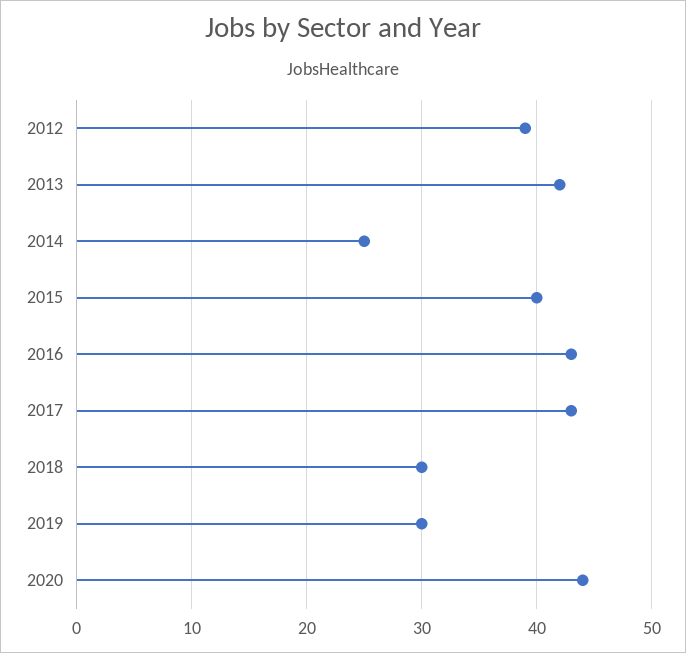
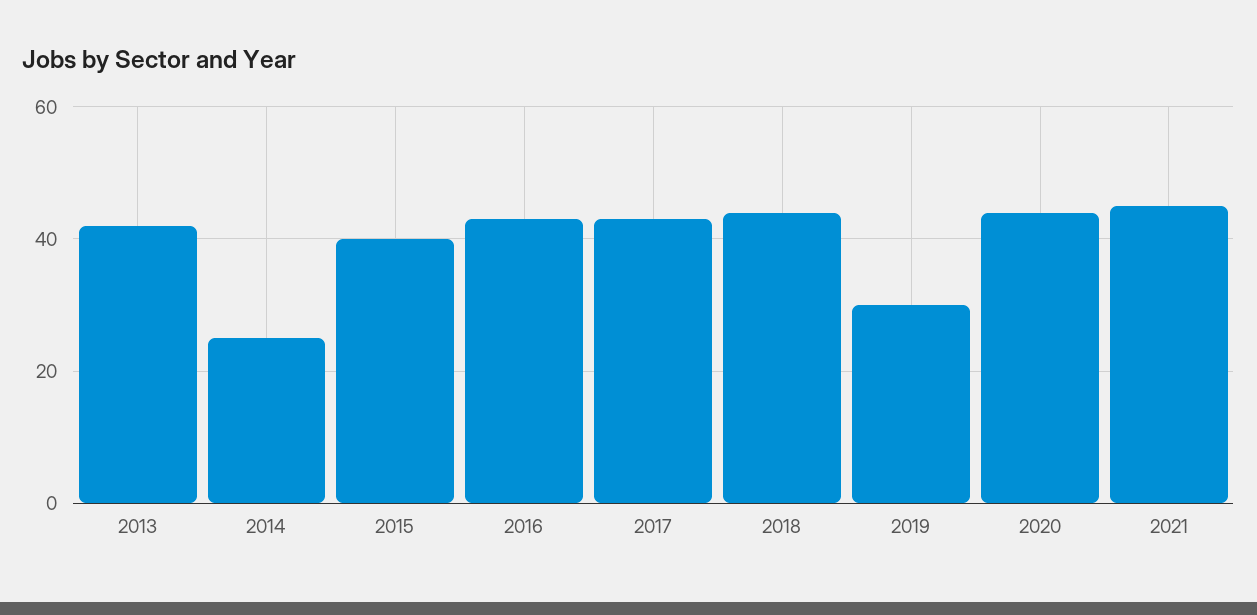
2012: 39 -> none
2018: 30 -> 45
2021: none -> 45

